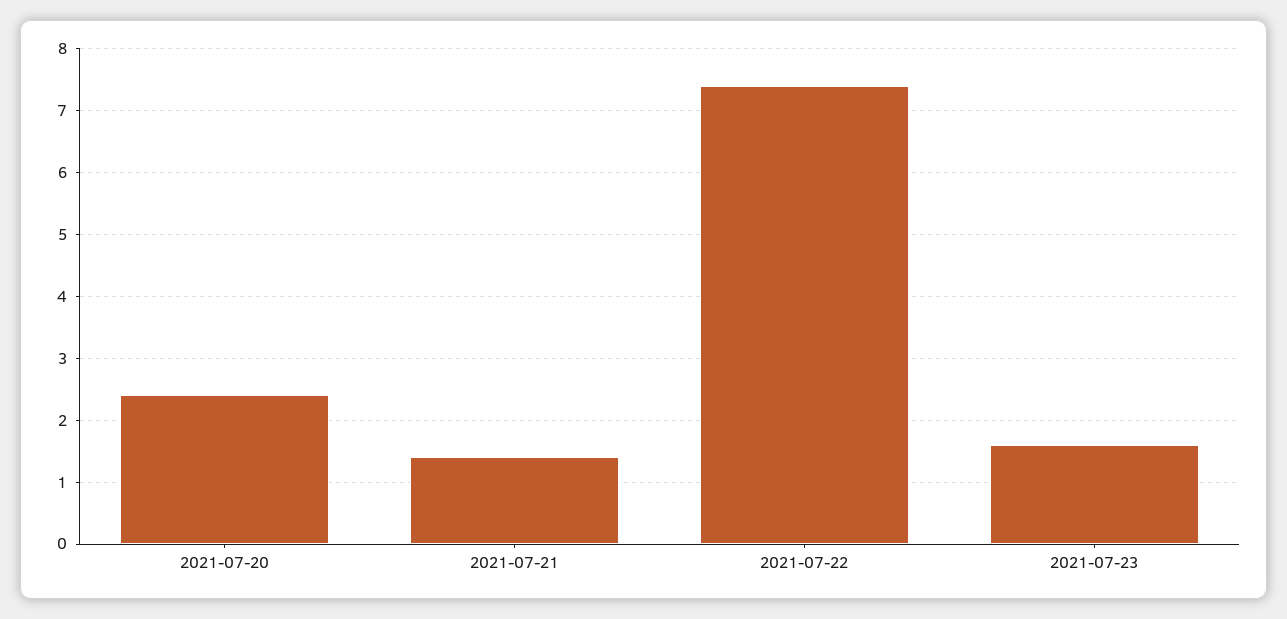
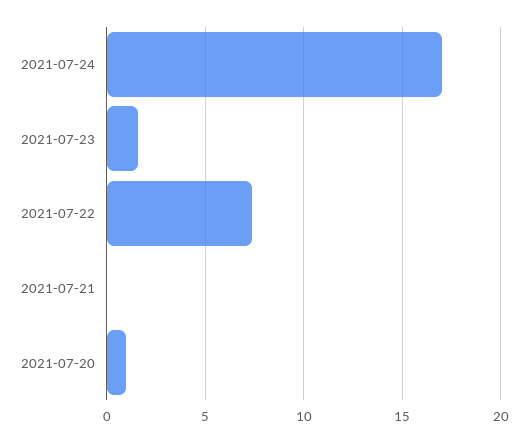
2021-07-20: 2.4 -> 1
2021-07-21: 1.4 -> 0
2021-07-24: none -> 17

